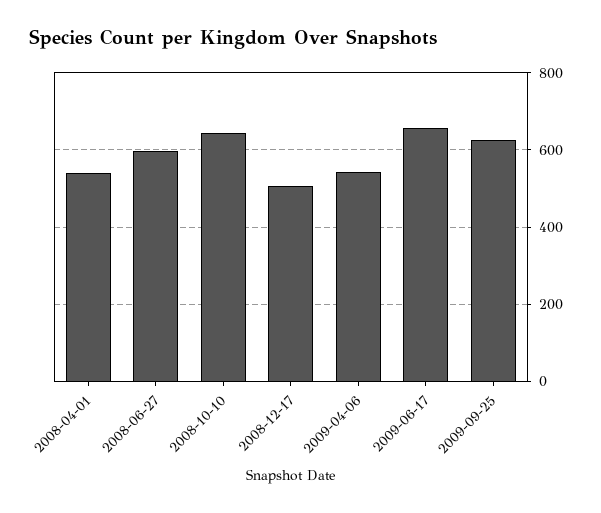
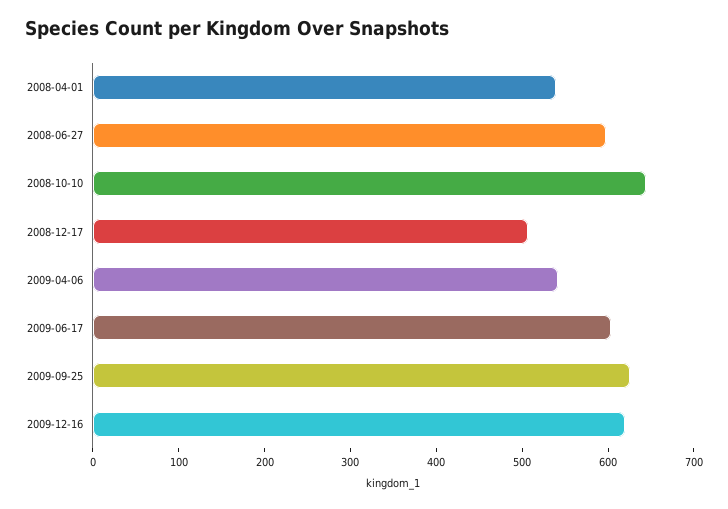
2009-06-17: 660 -> 600
2009-12-16: none -> 620

